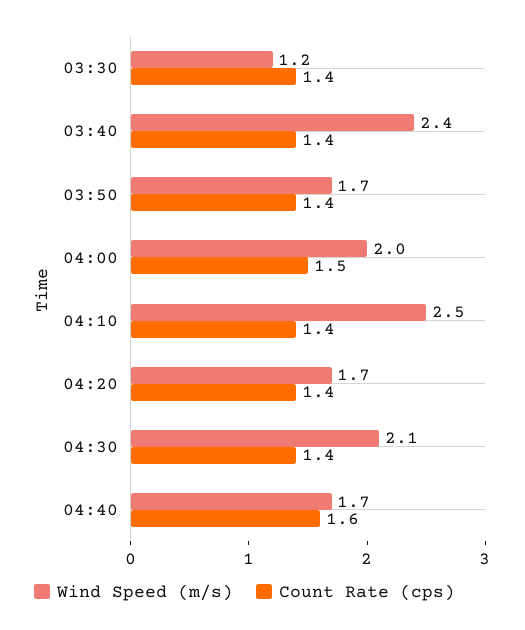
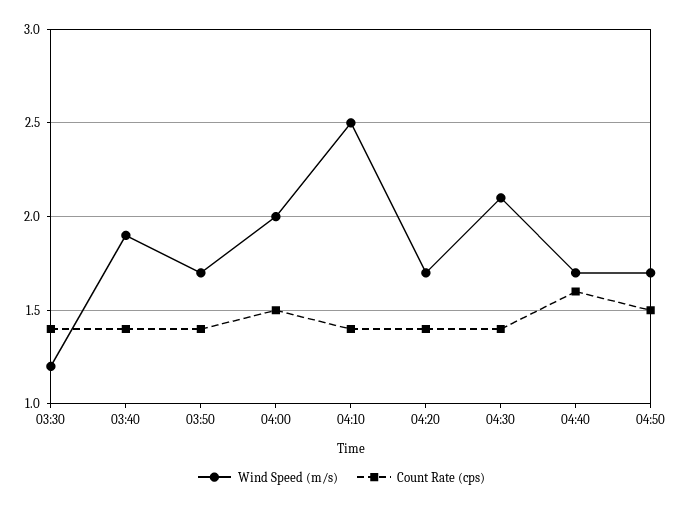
Wind Speed (m/s), 03:40: 2.4 -> 1.9
Wind Speed (m/s), 04:50: none -> 1.7
Count Rate (cps), 04:50: none -> 1.5

